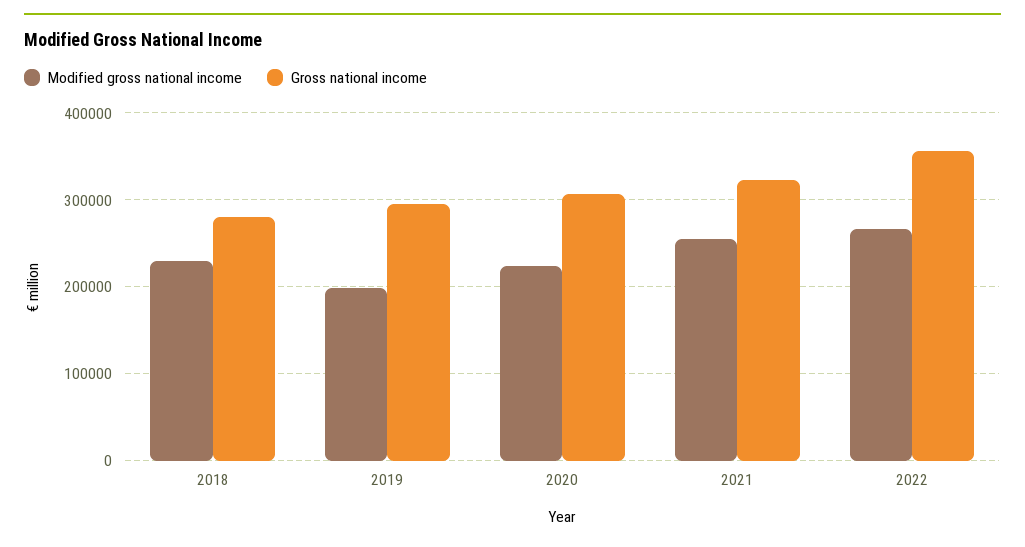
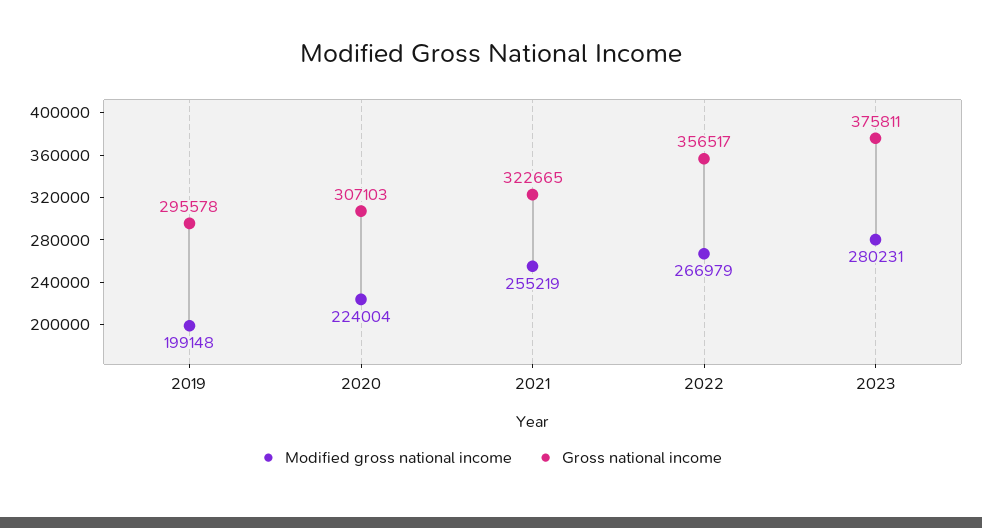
Modified gross national income, 2018: 230000 -> none
Gross national income, 2018: 280000 -> none
Modified gross national income, 2023: none -> 280231
Gross national income, 2023: none -> 375811

